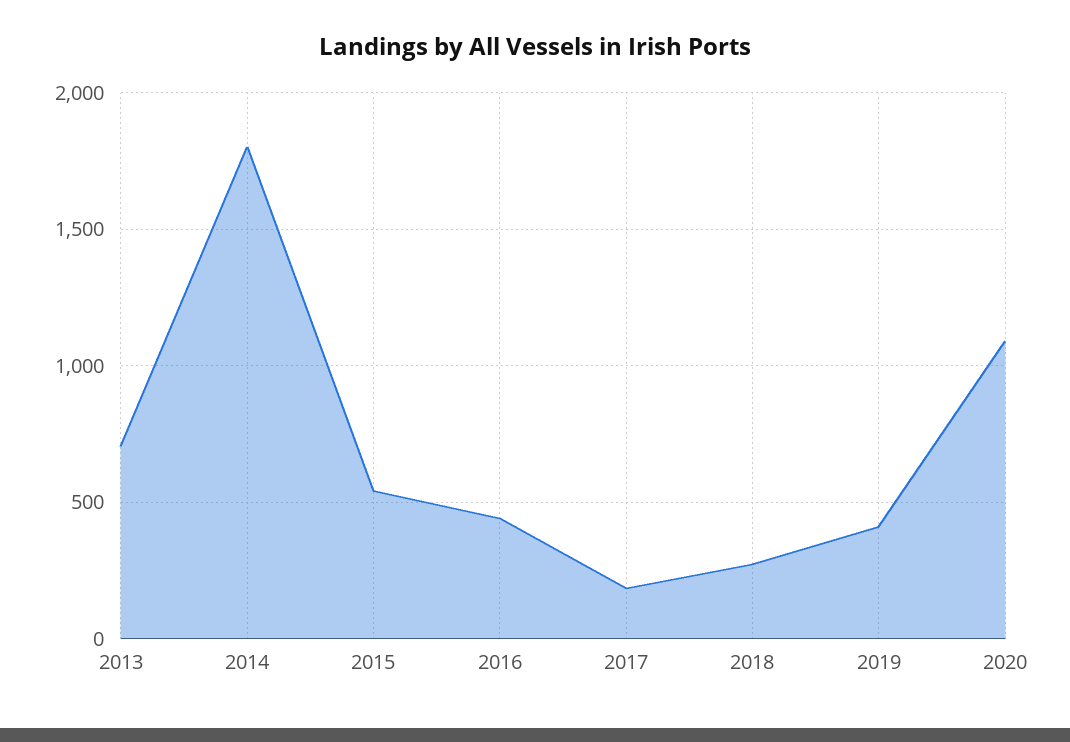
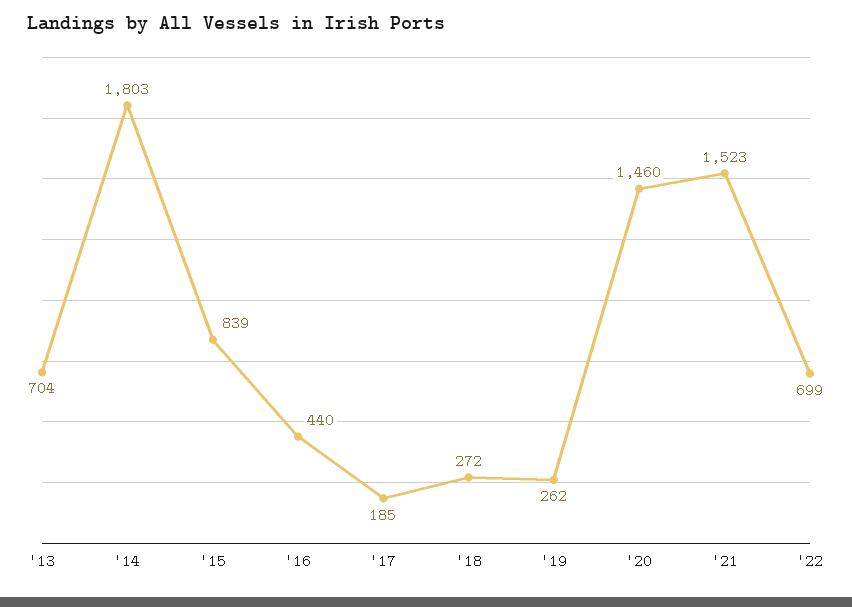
2015: 550 -> 839
2019: 400 -> 262
2020: 1100 -> 1460
'21: none -> 1523
'22: none -> 699

